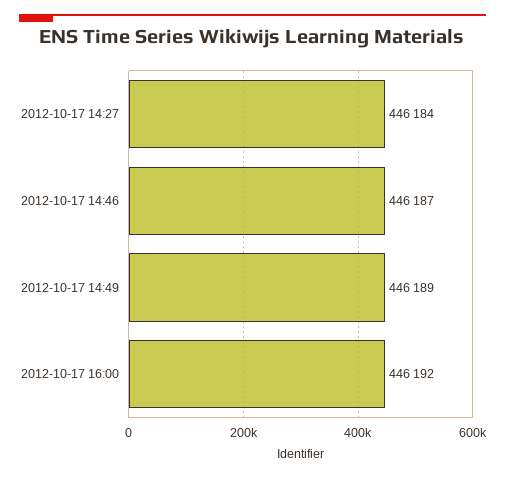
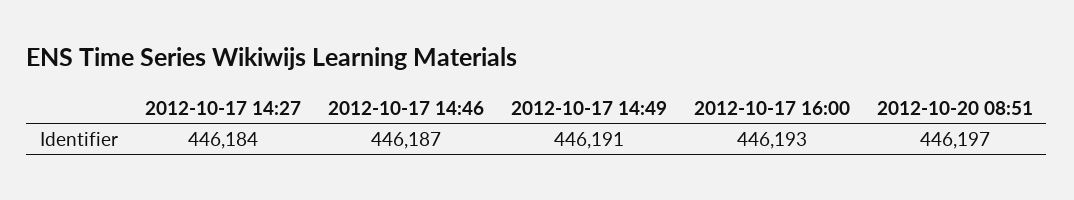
2012-10-17 14:49: 446189 -> 446191
2012-10-17 16:00: 446192 -> 446193
2012-10-20 08:51: none -> 446197

